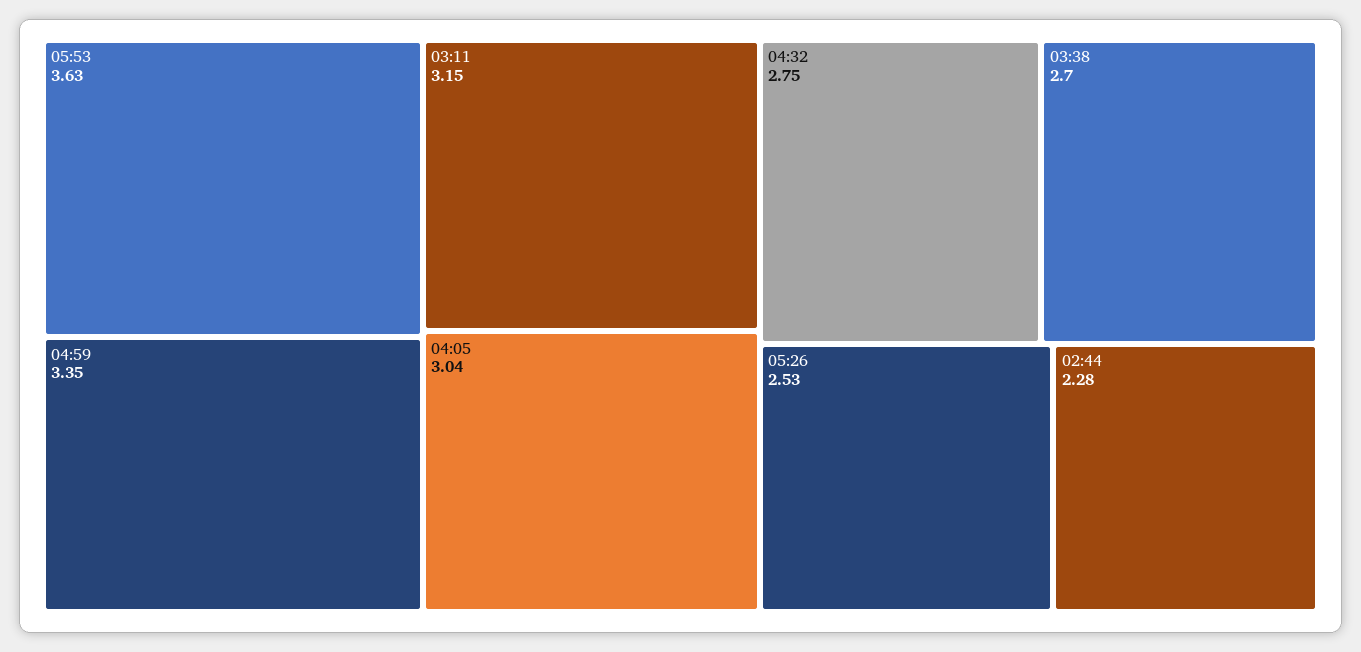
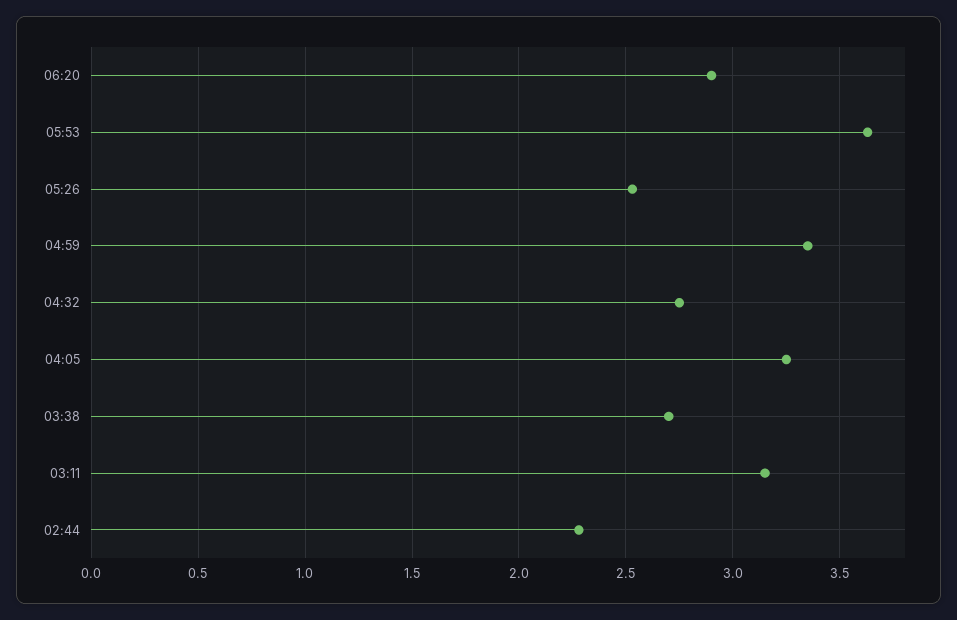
04:05: 3.04 -> 3.25
06:20: none -> 2.9

